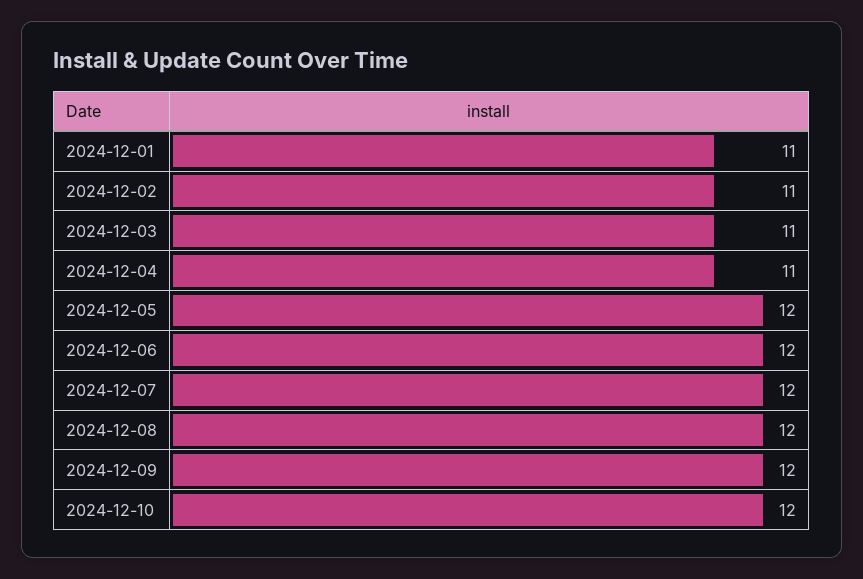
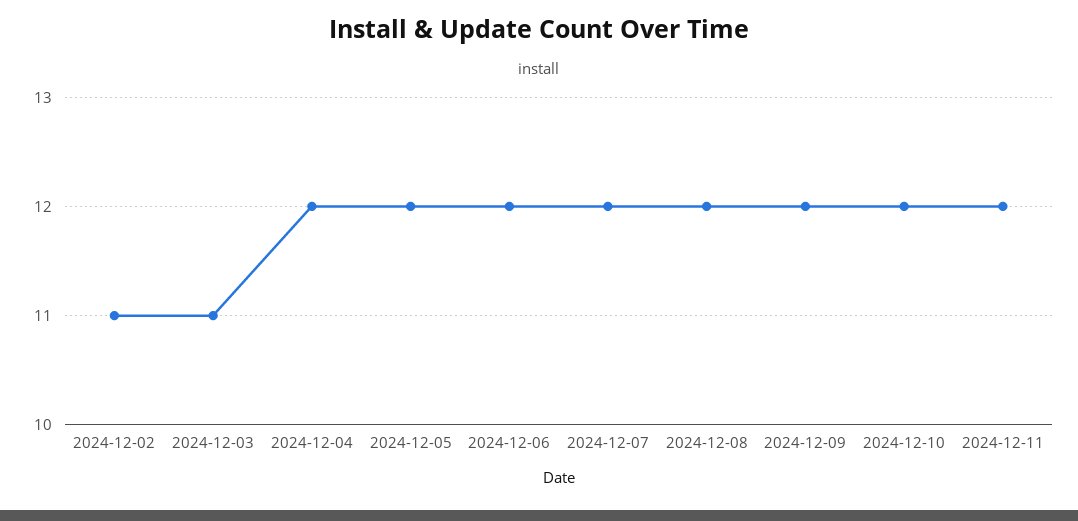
2024-12-01: 11 -> none
2024-12-04: 11 -> 12
2024-12-11: none -> 12

